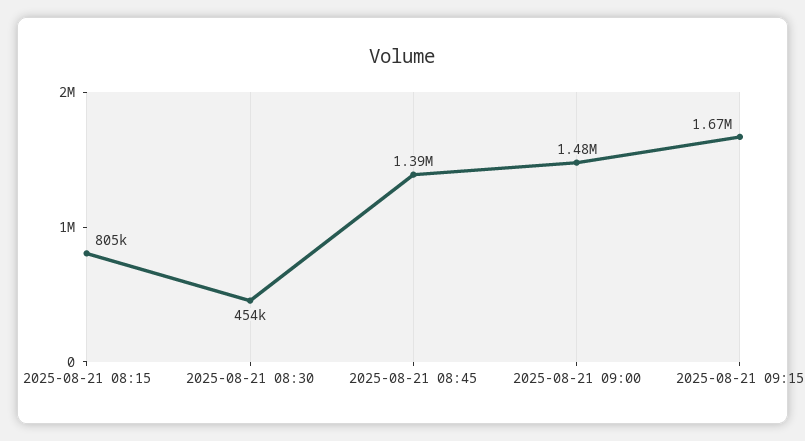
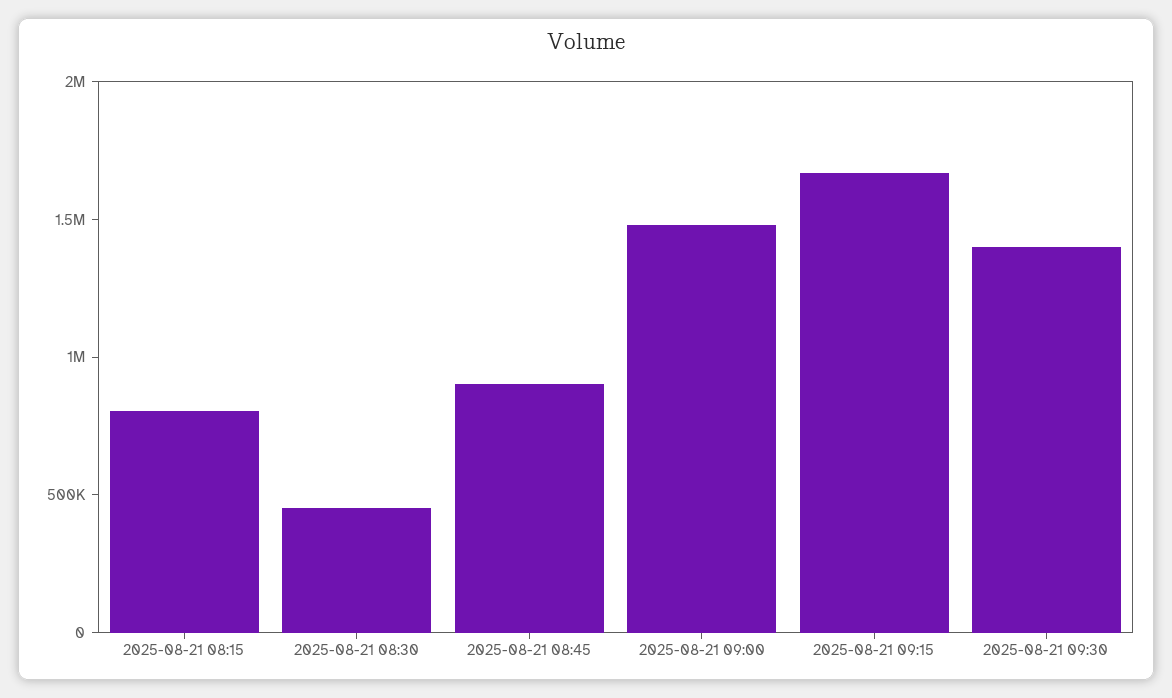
2025-08-21 08:45: 1390000 -> 900000
2025-08-21 09:30: none -> 1400000

